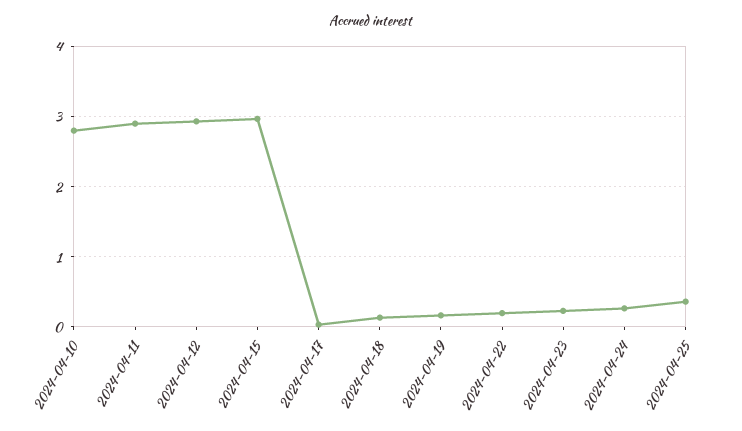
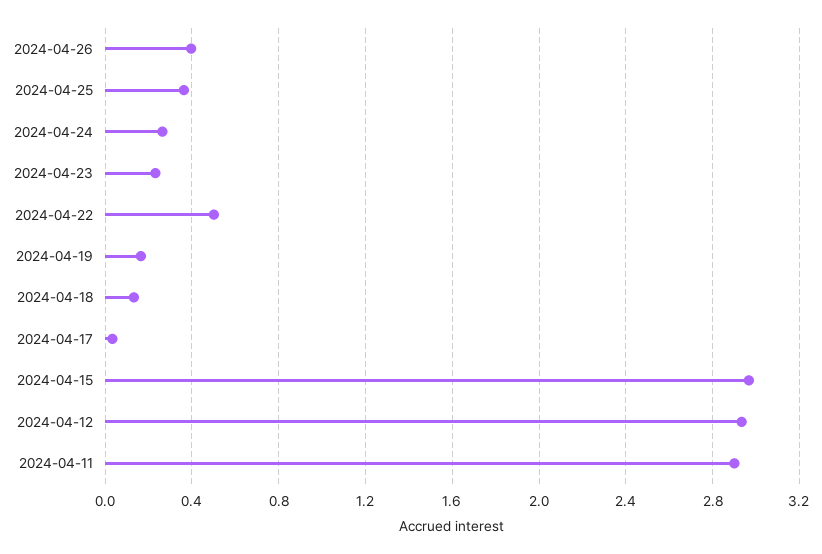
2024-04-10: 2.8 -> none
2024-04-22: 0.2 -> 0.5
2024-04-26: none -> 0.4

